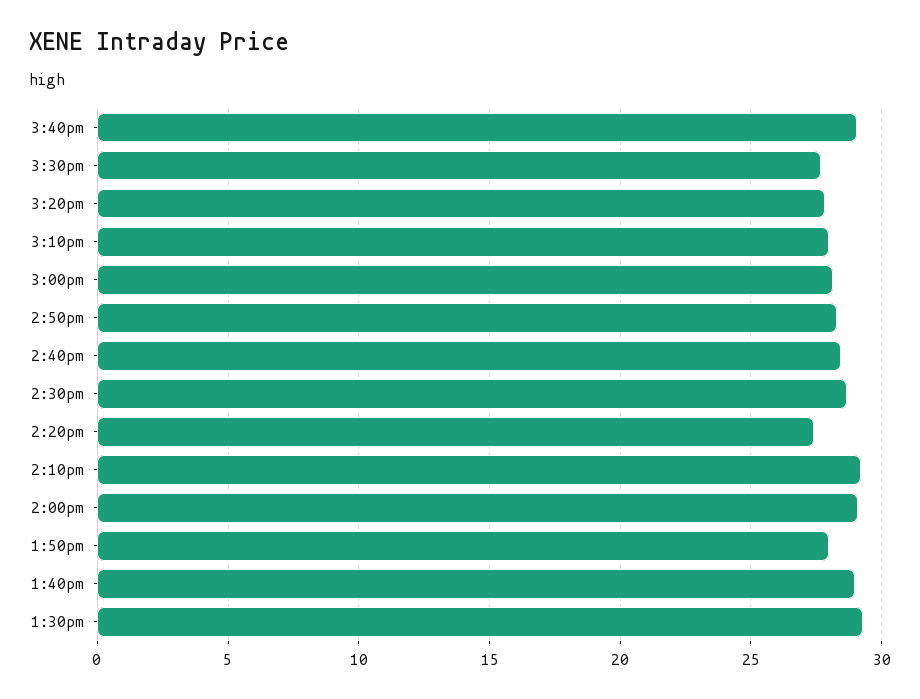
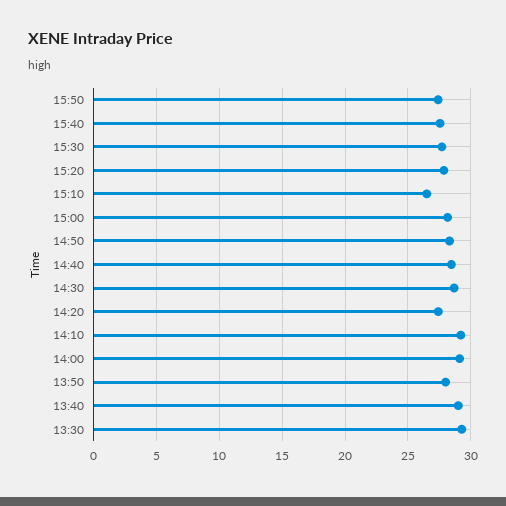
3:40pm: 29 -> 27.5
3:10pm: 28 -> 26.5
15:50: none -> 27.5

